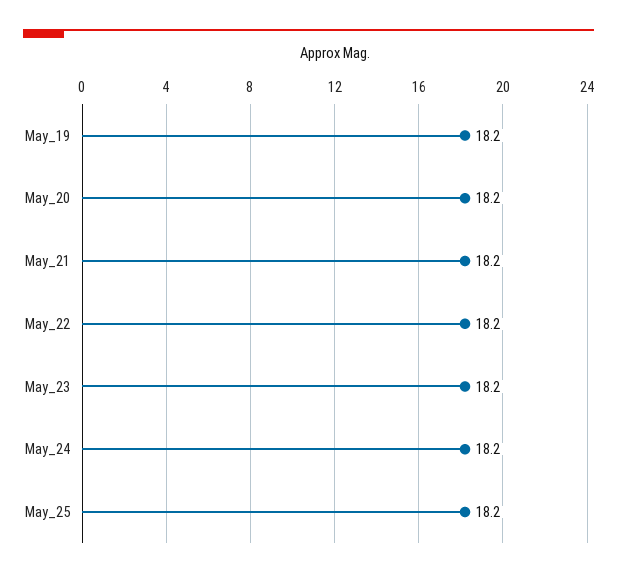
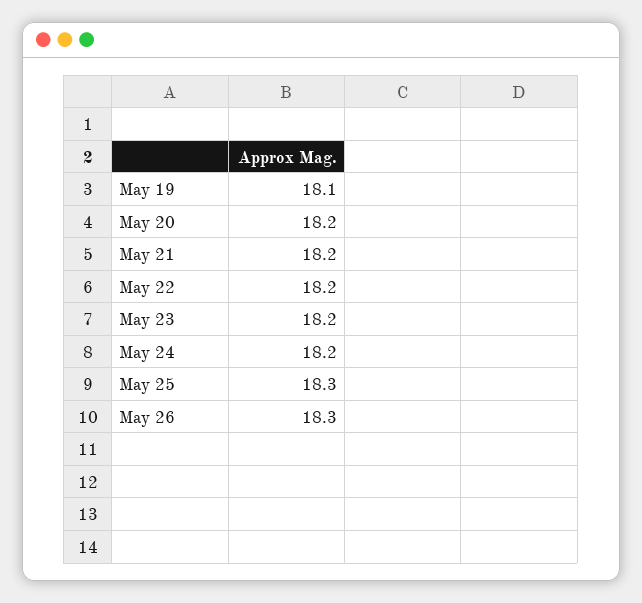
May_19: 18.2 -> 18.1
May_25: 18.2 -> 18.3
May 26: none -> 18.3

